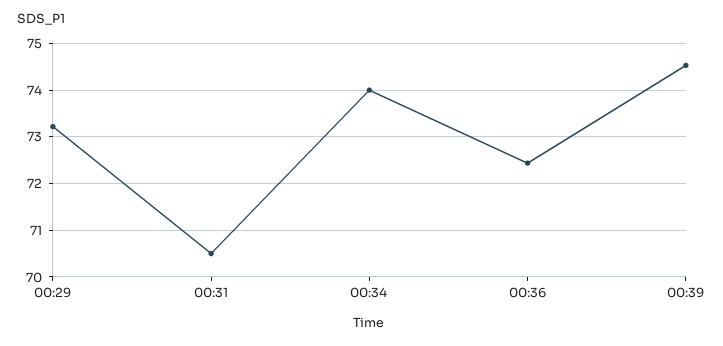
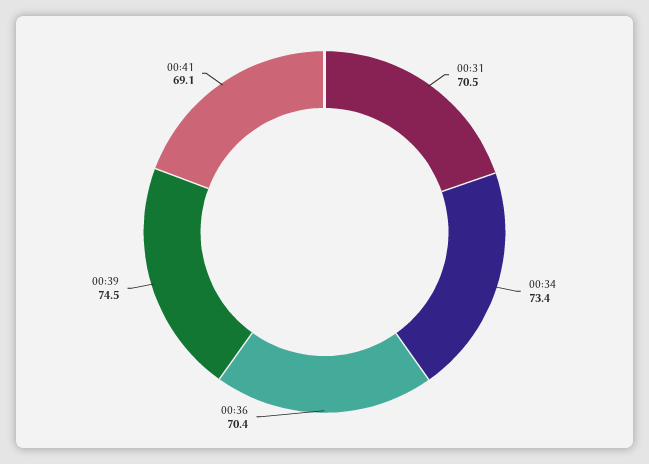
00:29: 73.2 -> none
00:34: 74 -> 73.4
00:36: 72.4 -> 70.4
00:41: none -> 69.1

